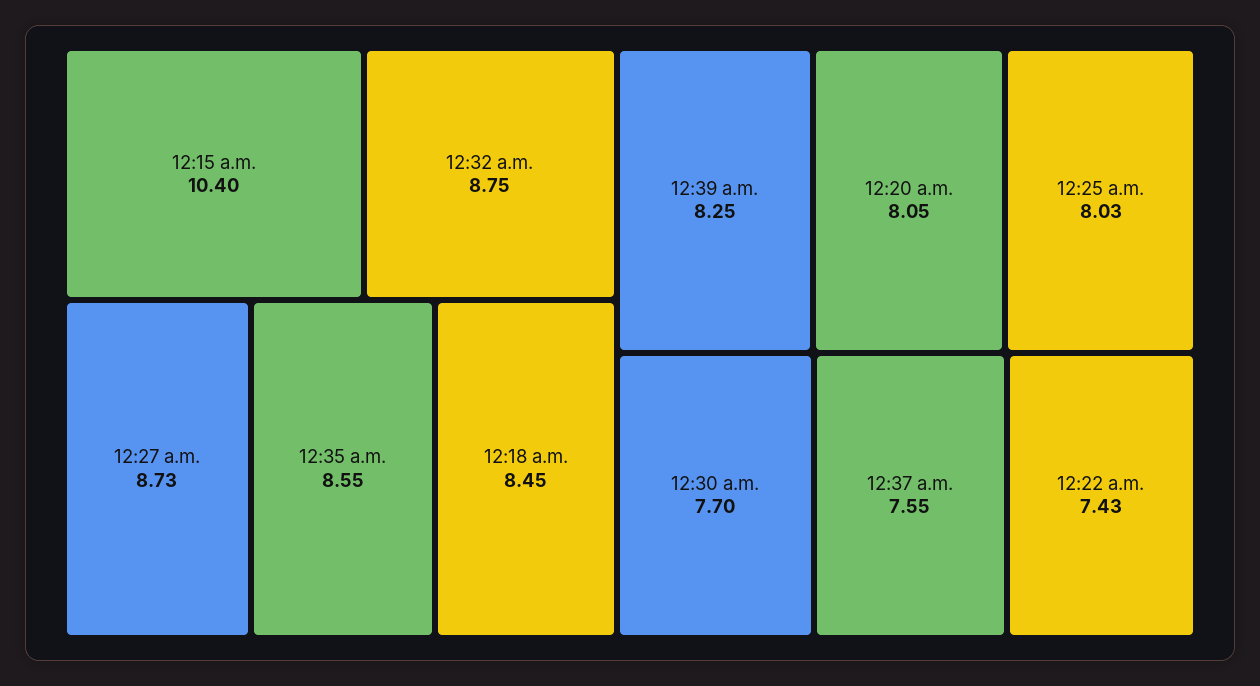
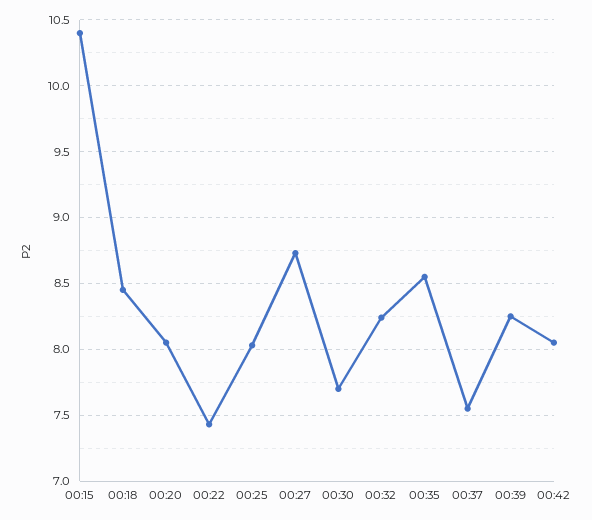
12:32 a.m.: 8.75 -> 8.25
00:42: none -> 8.05

